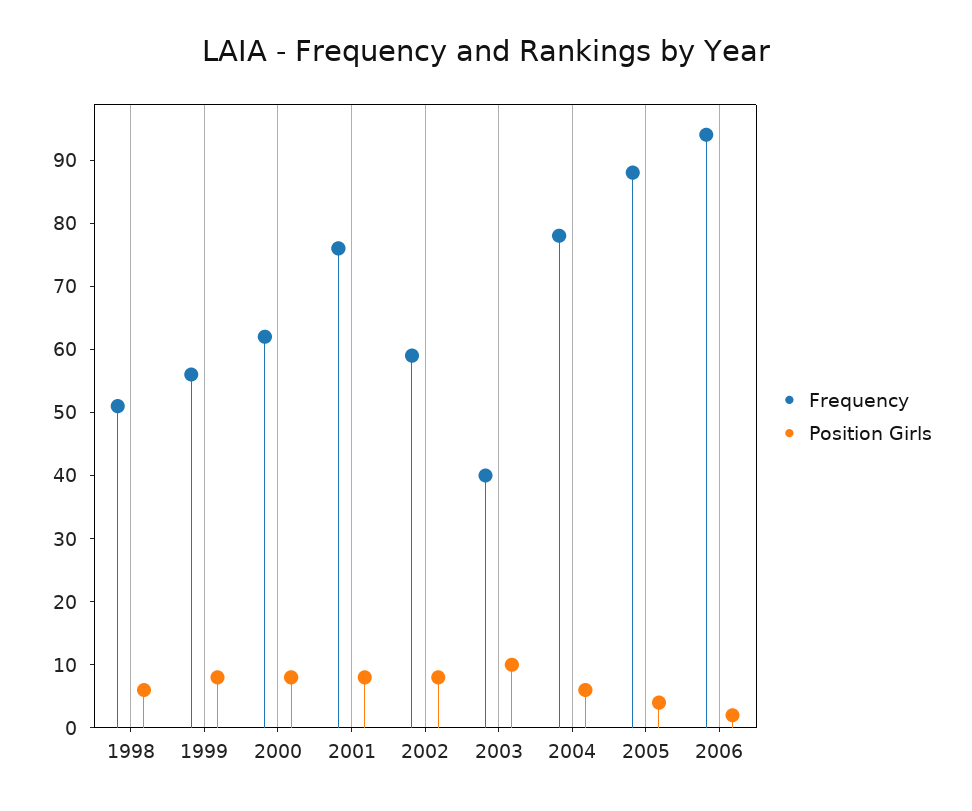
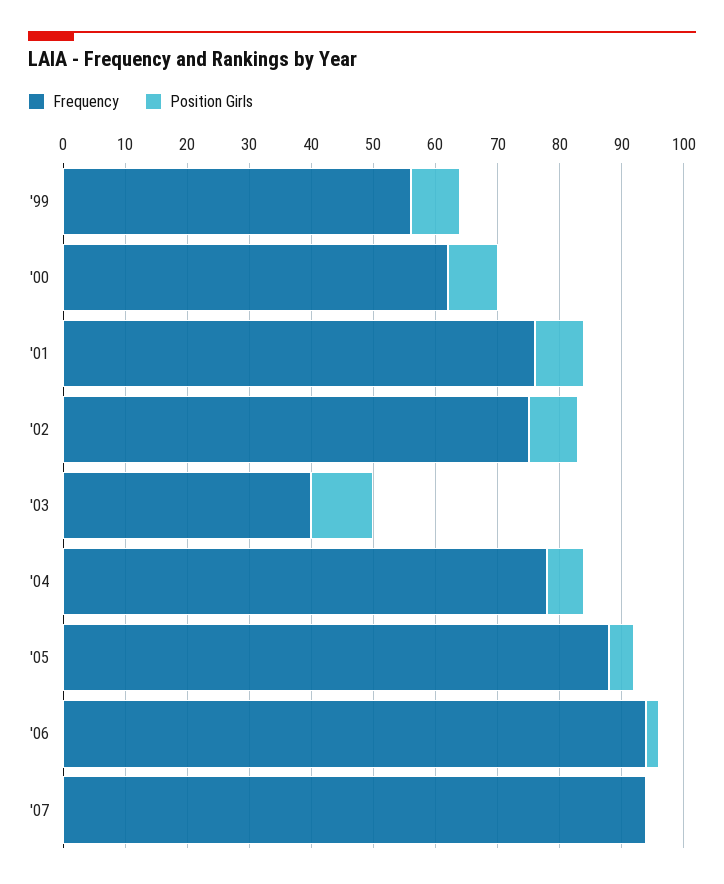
Frequency, 1998: 50 -> none
Position Girls, 1998: 5 -> none
Frequency, 2002: 60 -> 75
Frequency, '07: none -> 95
Position Girls, '07: none -> 0

